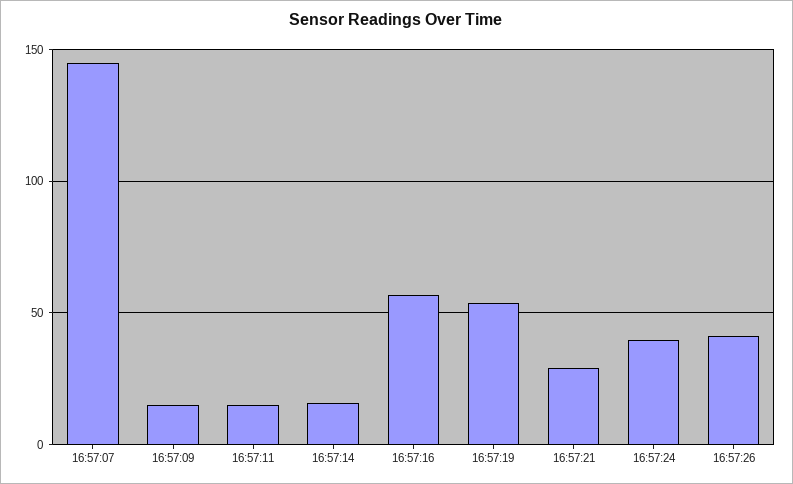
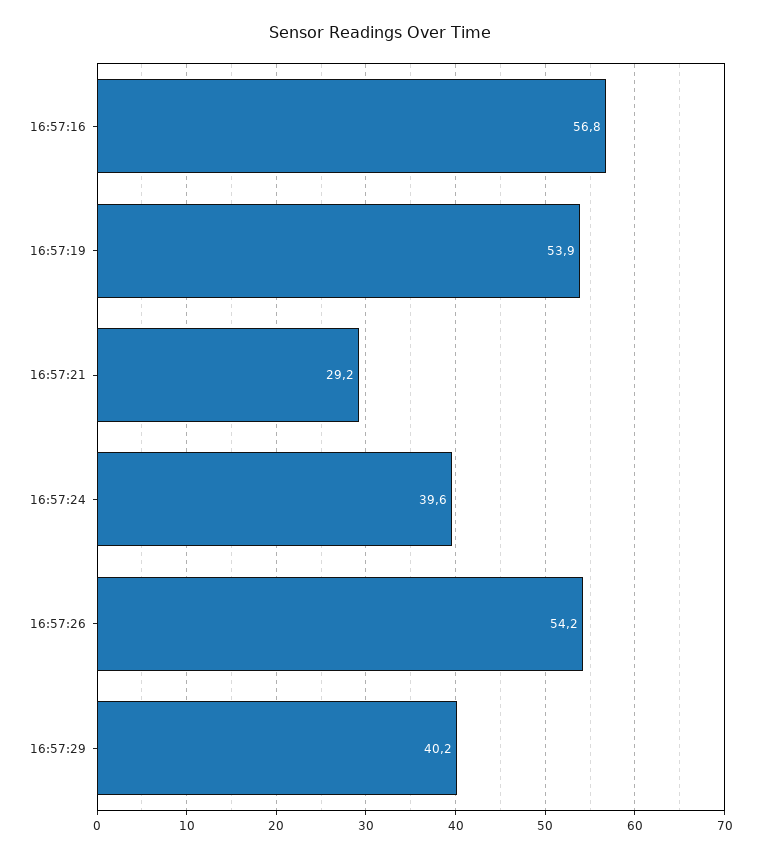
16:57:07: 145 -> none
16:57:09: 15 -> none
16:57:11: 15 -> none
16:57:14: 15 -> none
16:57:26: 40 -> 54.2
16:57:29: none -> 40.2

